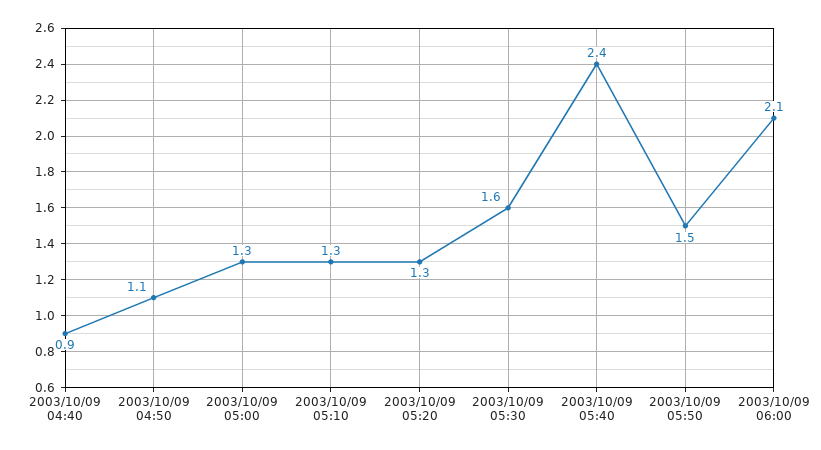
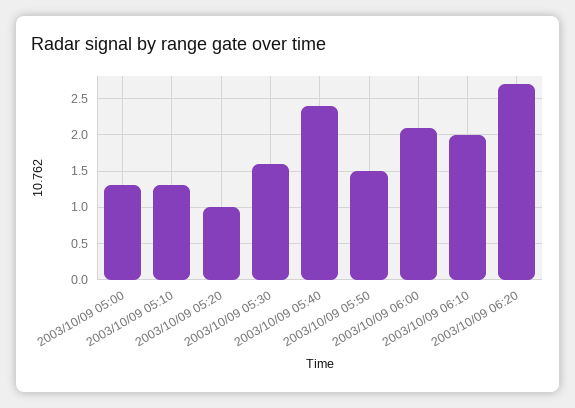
2003/10/09 04:40: 0.9 -> none
2003/10/09 04:50: 1.1 -> none
2003/10/09 05:20: 1.3 -> 1
2003/10/09 06:10: none -> 2
2003/10/09 06:20: none -> 2.7

